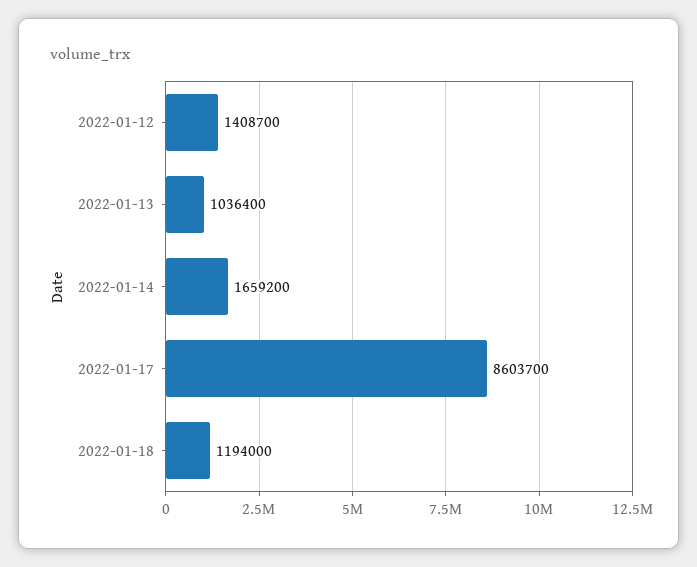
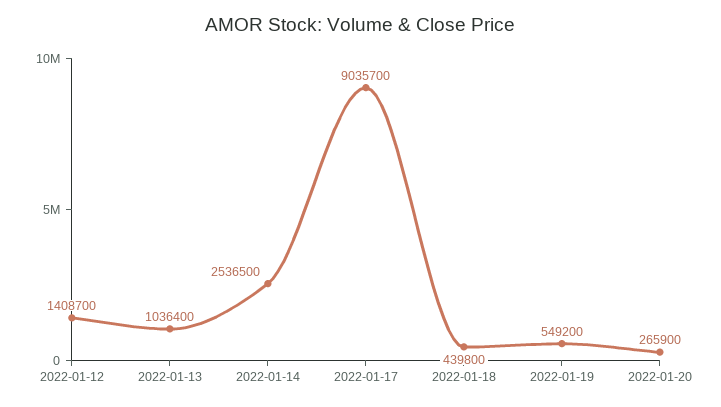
2022-01-14: 1659200 -> 2536500
2022-01-17: 8603700 -> 9035700
2022-01-18: 1194000 -> 439800
2022-01-19: none -> 549200
2022-01-20: none -> 265900

